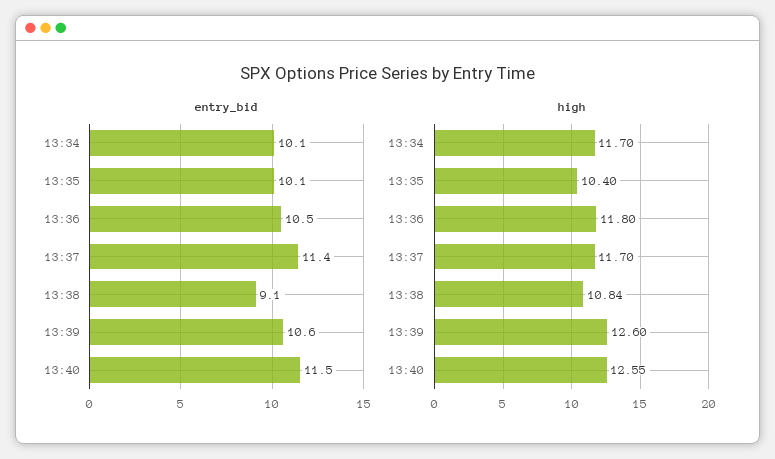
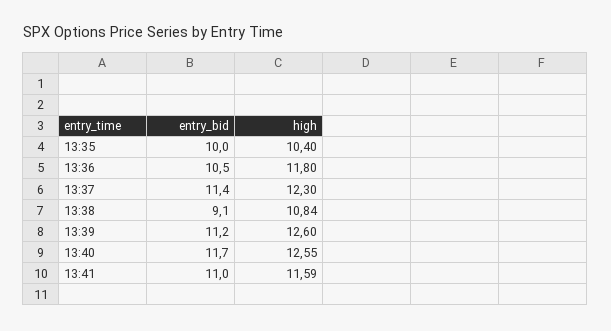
entry_bid, 13:34: 10.1 -> none
entry_bid, 13:35: 10.1 -> 10
entry_bid, 13:39: 10.6 -> 11.2
entry_bid, 13:40: 11.5 -> 11.7
high, 13:34: 11.7 -> none
high, 13:37: 11.7 -> 12.3
entry_bid, 13:41: none -> 11
high, 13:41: none -> 11.59

